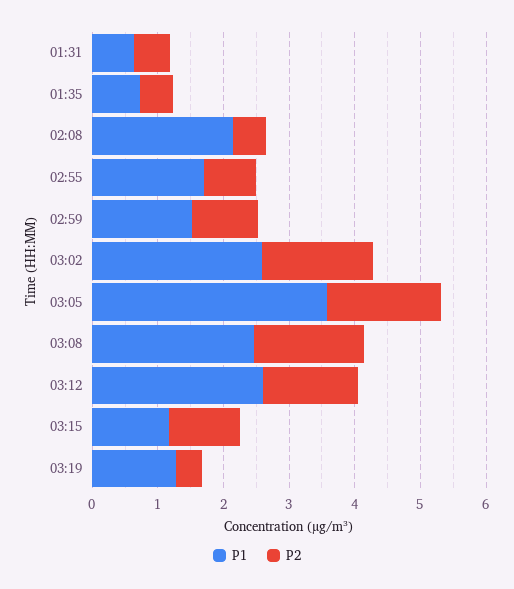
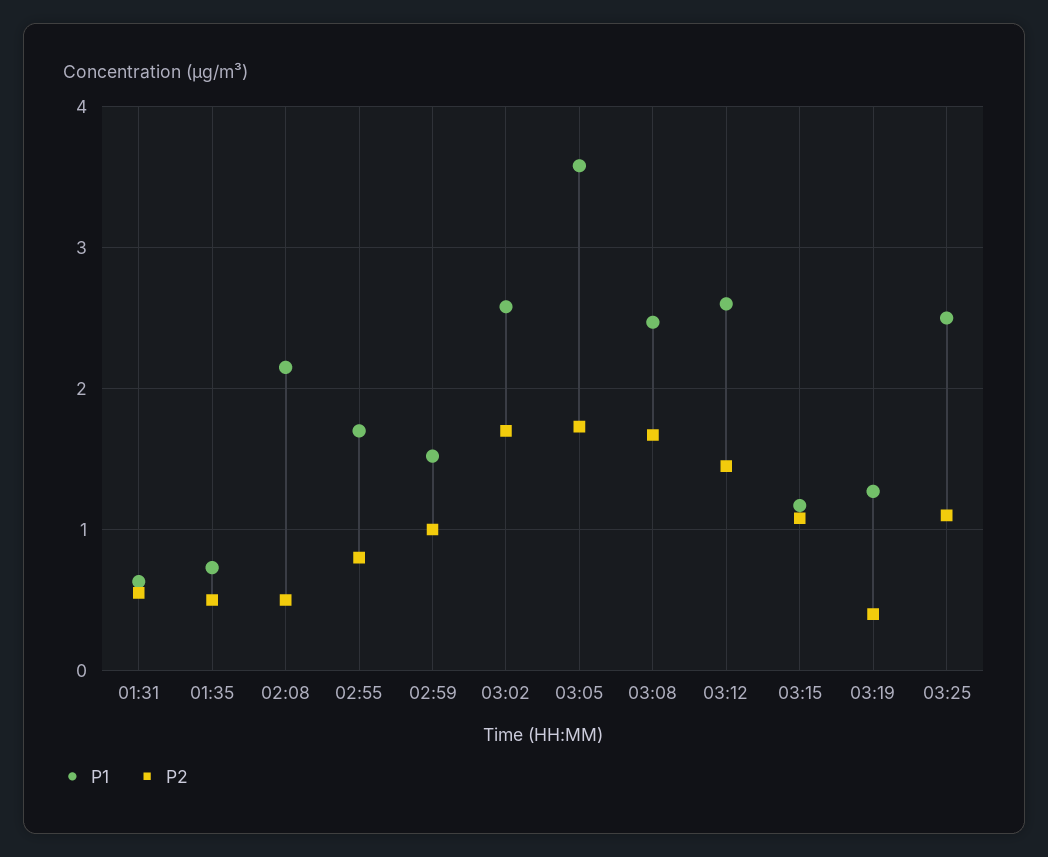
P1, 03:25: none -> 2.5
P2, 03:25: none -> 1.1

